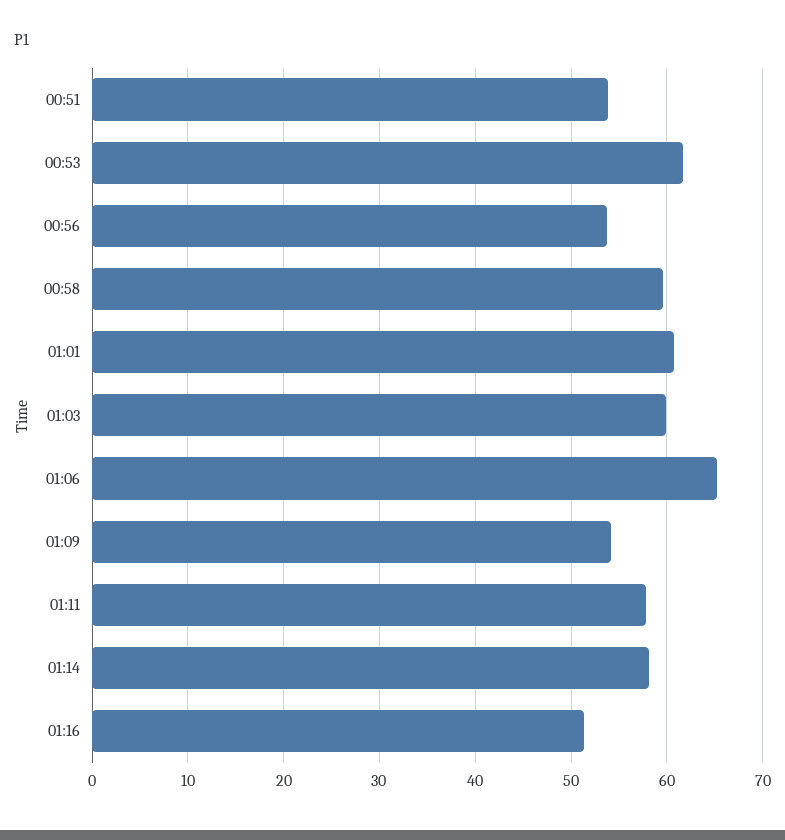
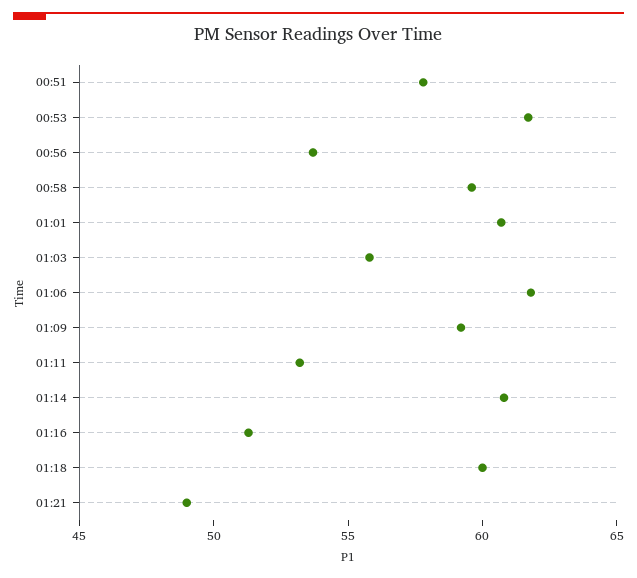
00:51: 54 -> 58
01:03: 60 -> 56
01:06: 65 -> 62
01:09: 54 -> 59
01:11: 58 -> 53
01:14: 58 -> 61
01:18: none -> 60
01:21: none -> 49

